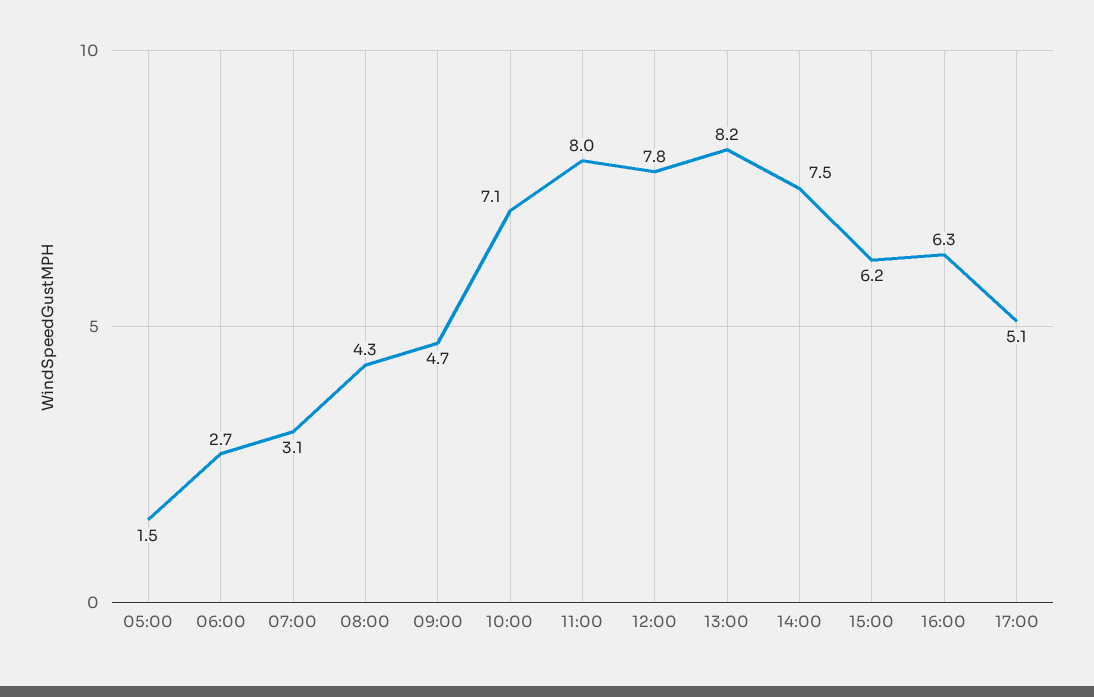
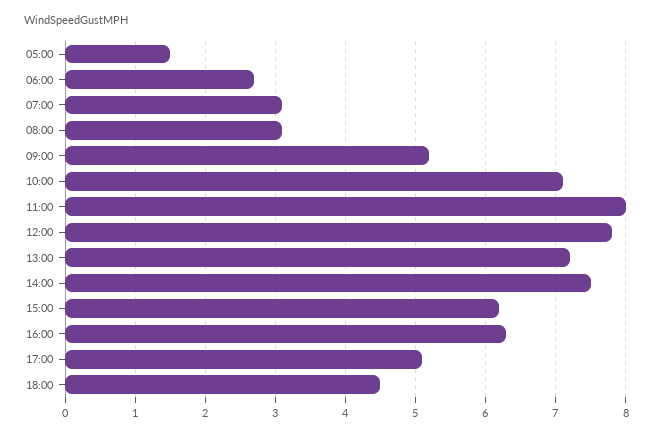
08:00: 4.3 -> 3.1
09:00: 4.7 -> 5.2
13:00: 8.2 -> 7.2
18:00: none -> 4.5

